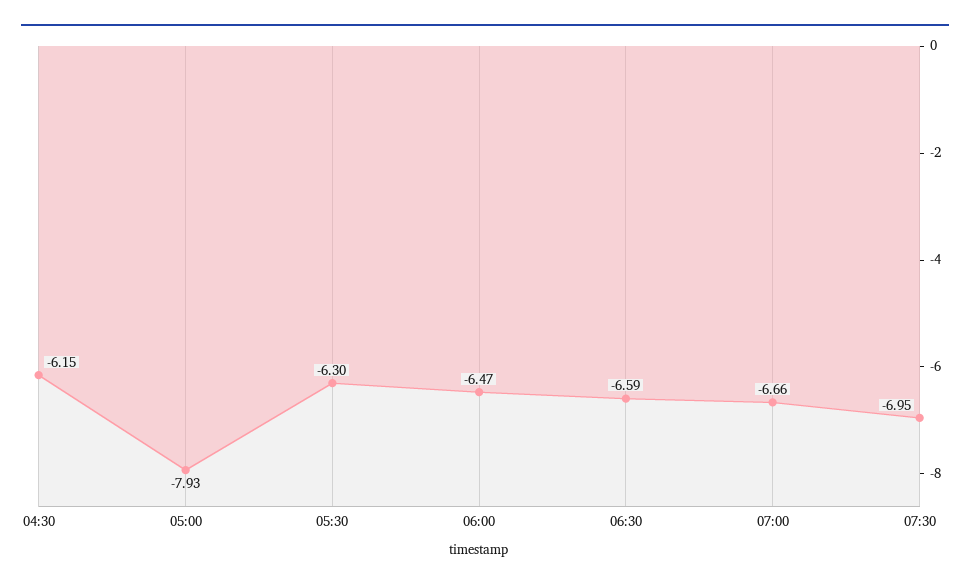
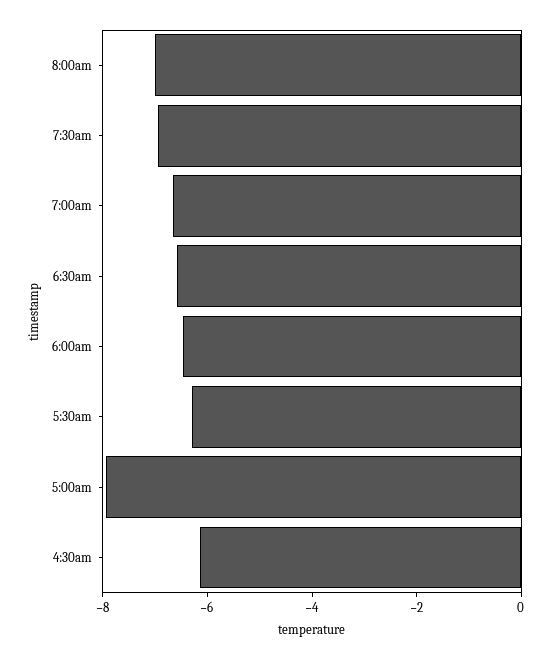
8:00am: none -> -7

